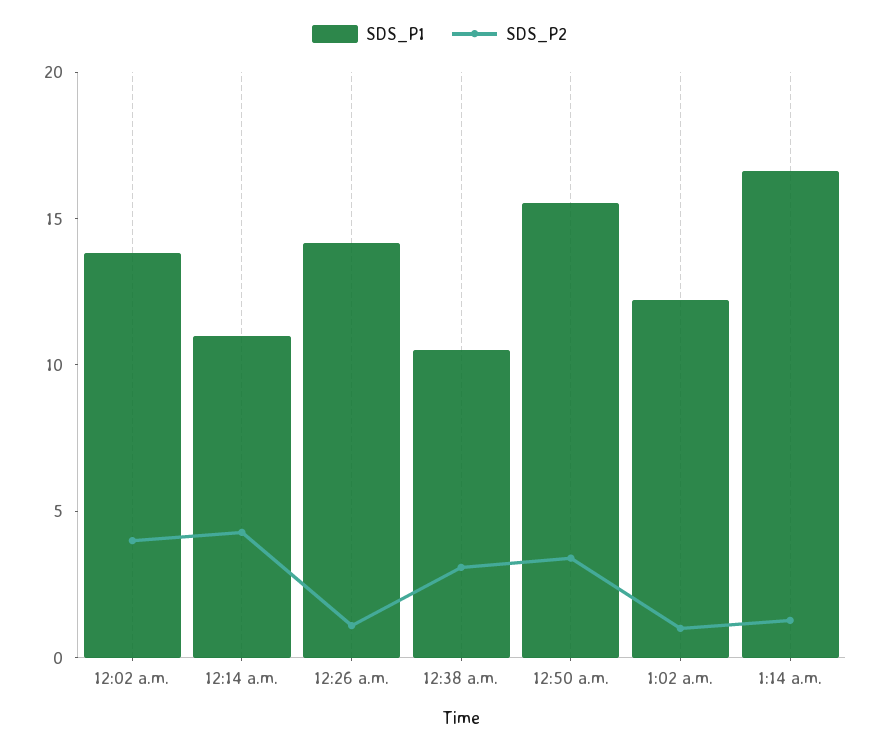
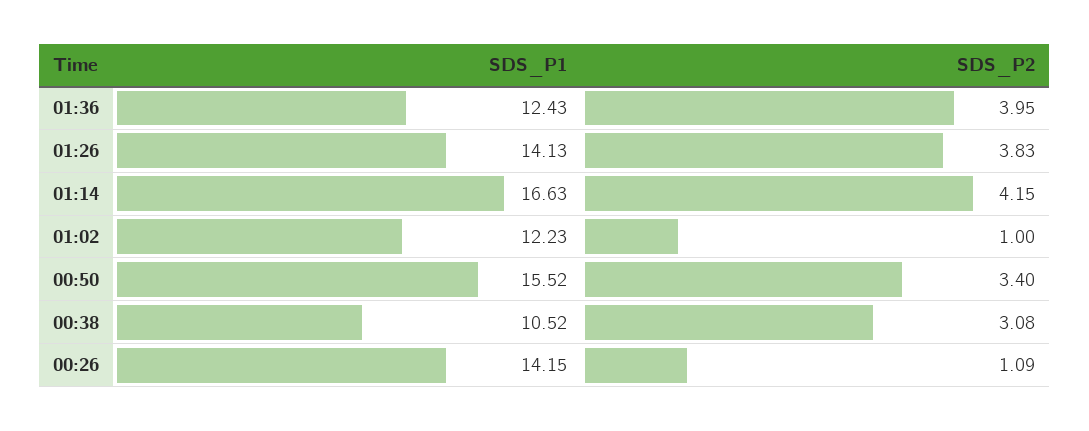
SDS_P1, 12:02 a.m.: 14 -> none
SDS_P2, 12:02 a.m.: 4 -> none
SDS_P1, 12:14 a.m.: 11 -> none
SDS_P2, 12:14 a.m.: 4 -> none
SDS_P2, 1:14 a.m.: 1 -> 4.15
SDS_P1, 01:36: none -> 12.43
SDS_P2, 01:36: none -> 3.95
SDS_P1, 01:26: none -> 14.13
SDS_P2, 01:26: none -> 3.83

